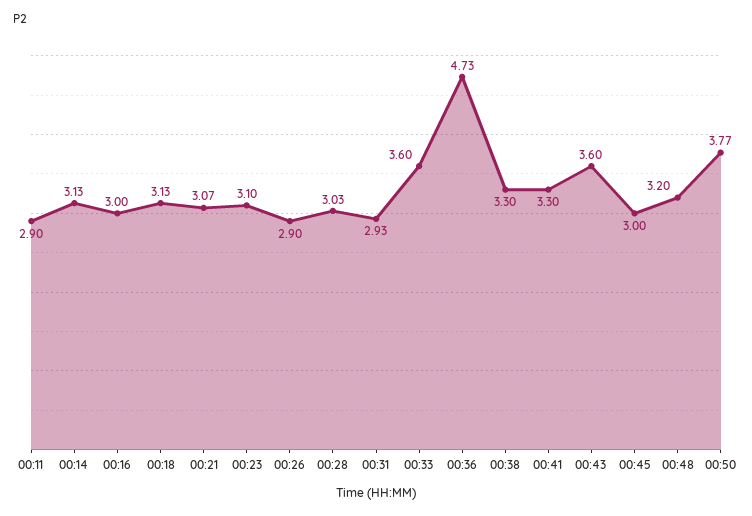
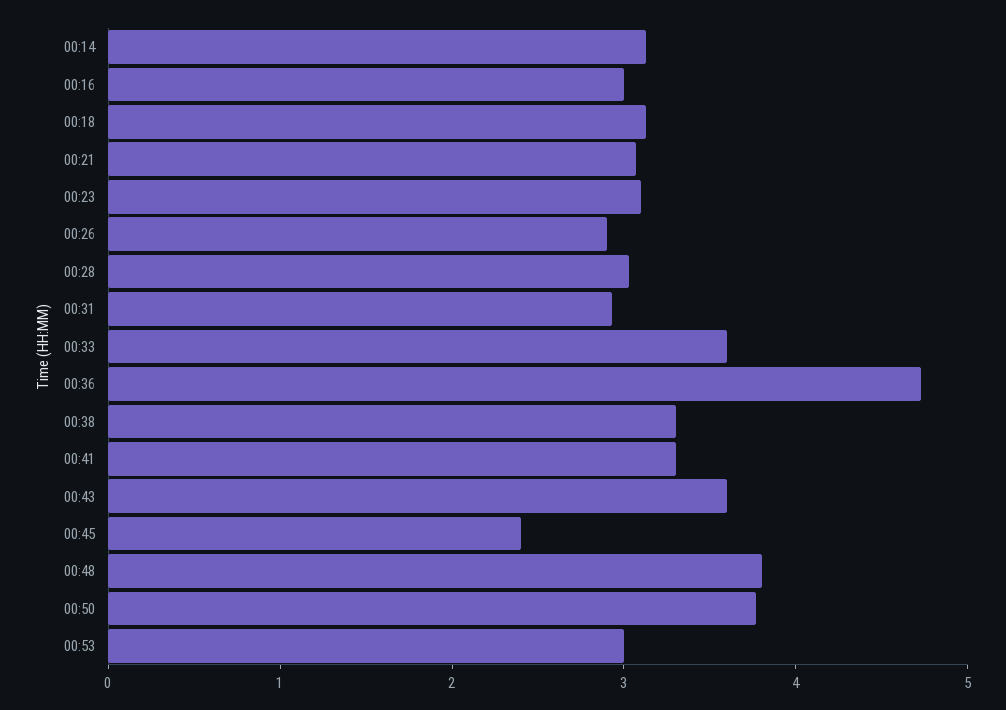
00:11: 2.9 -> none
00:45: 3 -> 2.4
00:48: 3.2 -> 3.8
00:53: none -> 3

